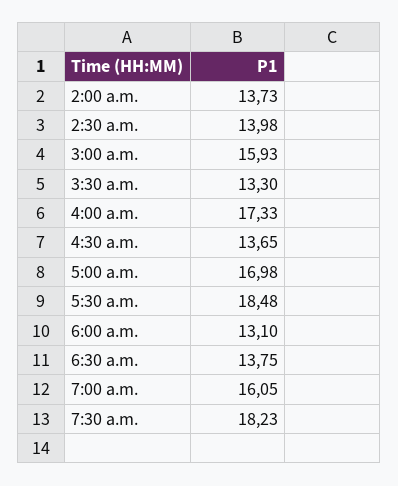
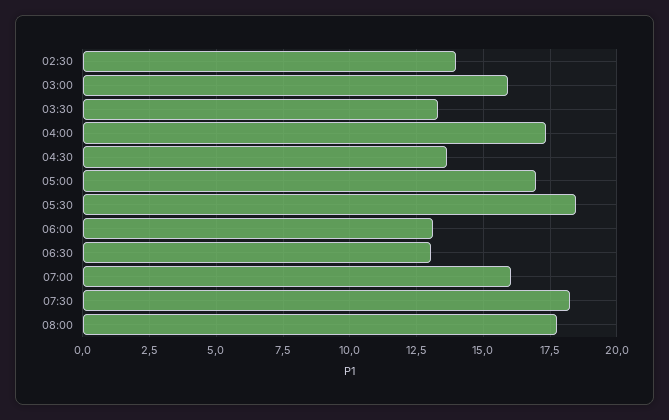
2:00 a.m.: 13.73 -> none
6:30 a.m.: 13.75 -> 13
08:00: none -> 17.75

